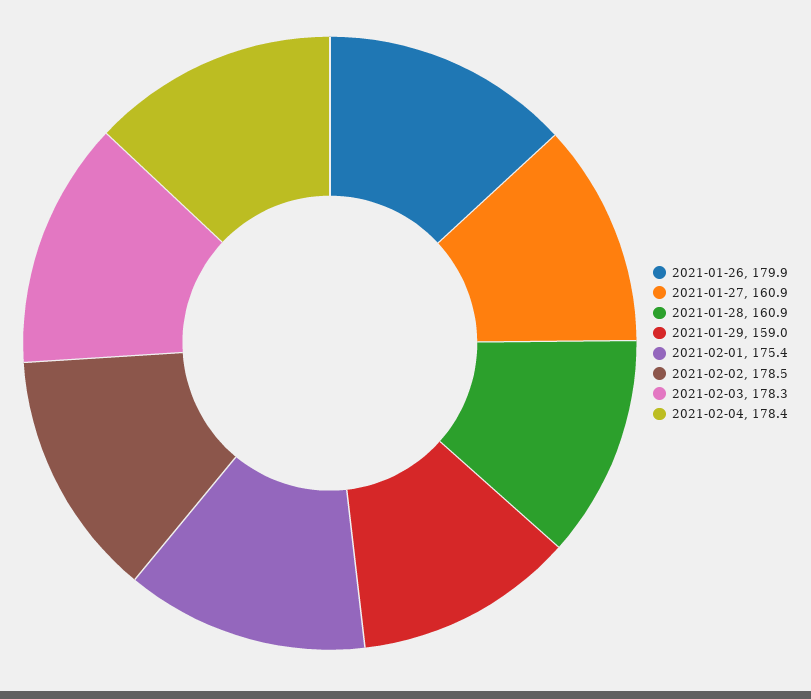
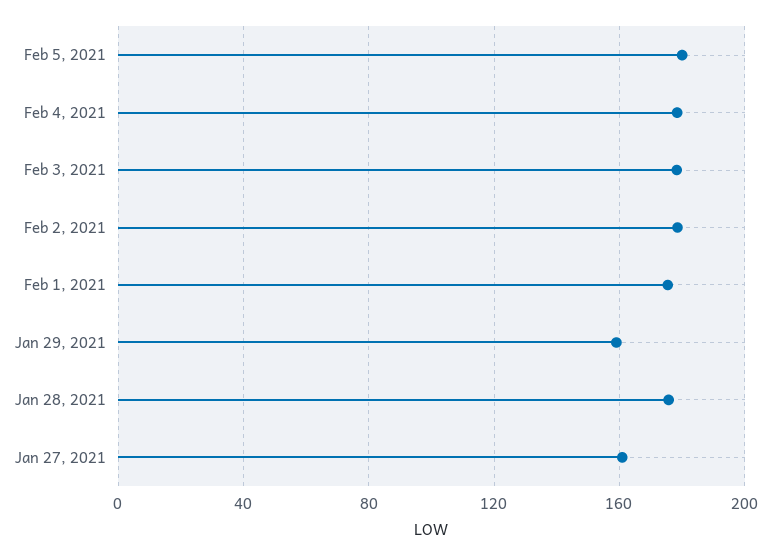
2021-01-26: 179.9 -> none
2021-01-28: 160.9 -> 175
Feb 5, 2021: none -> 180

